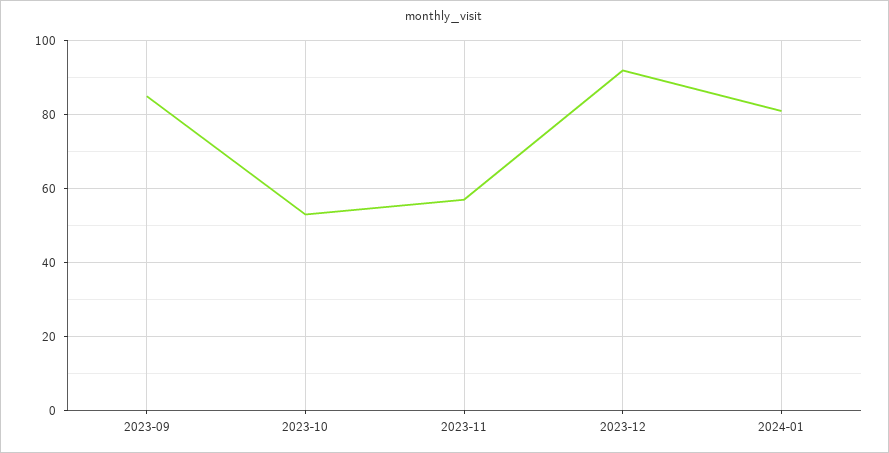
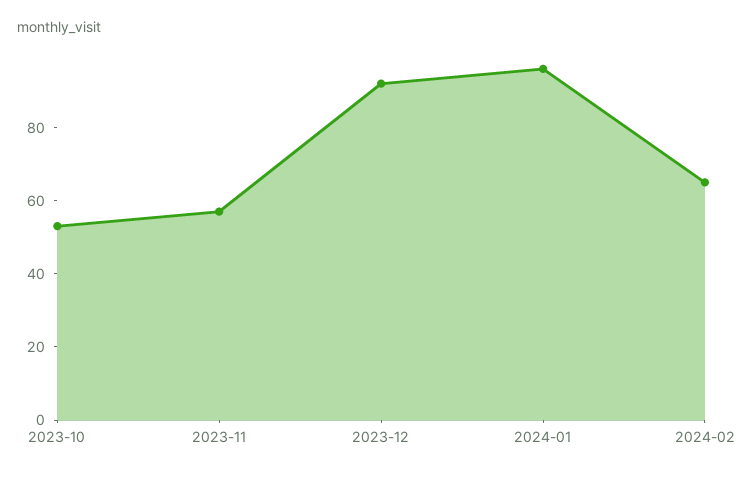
2023-09: 85 -> none
2024-01: 80 -> 95
2024-02: none -> 65

